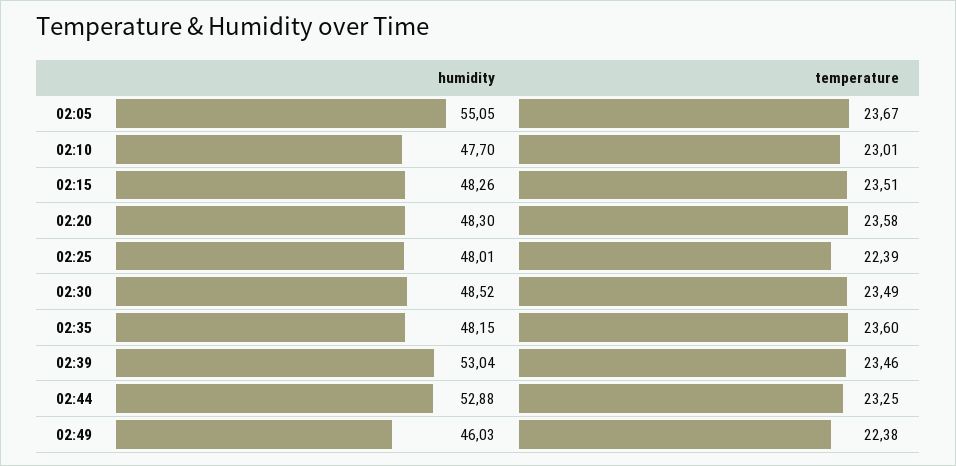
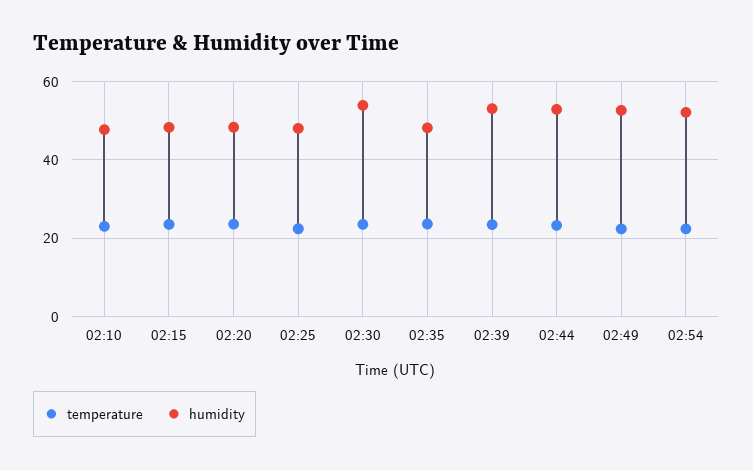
humidity, 02:05: 55.05 -> none
temperature, 02:05: 23.67 -> none
humidity, 02:30: 48.52 -> 54
humidity, 02:49: 46.03 -> 52
temperature, 02:54: none -> 22
humidity, 02:54: none -> 52

